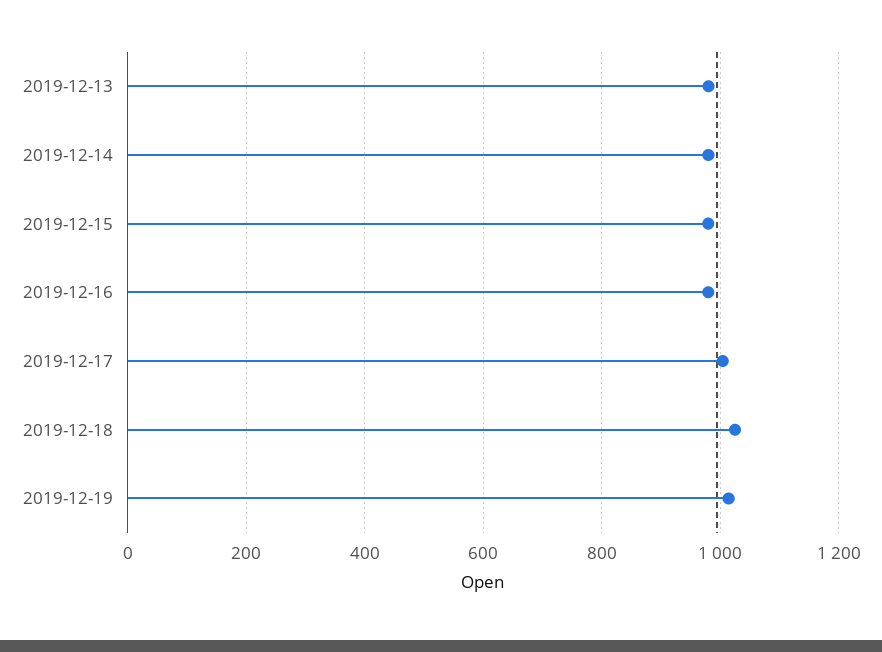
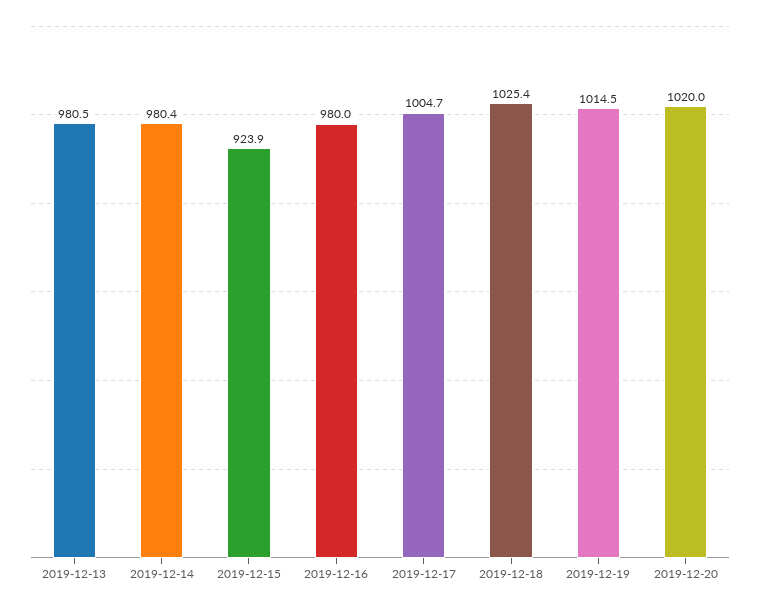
2019-12-15: 980 -> 923.9
2019-12-20: none -> 1020

